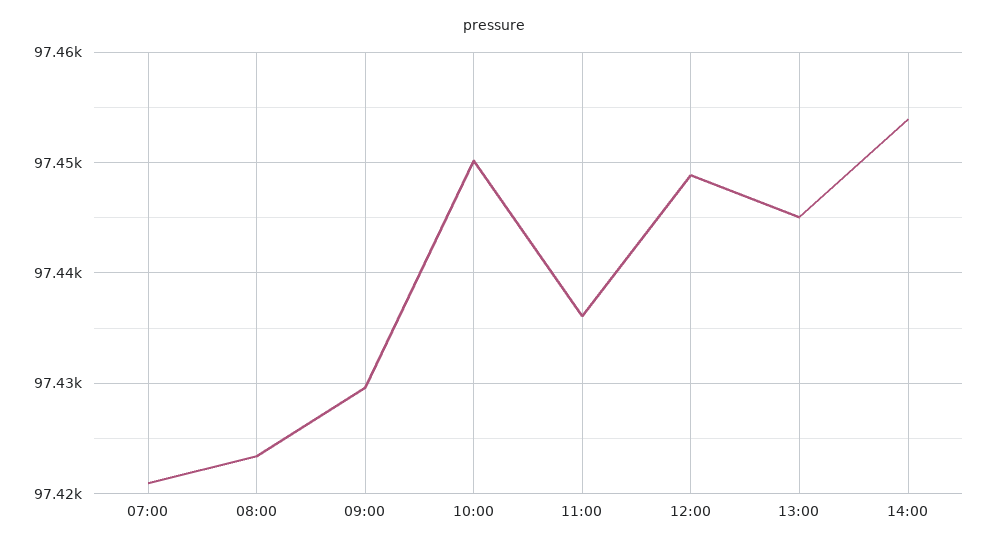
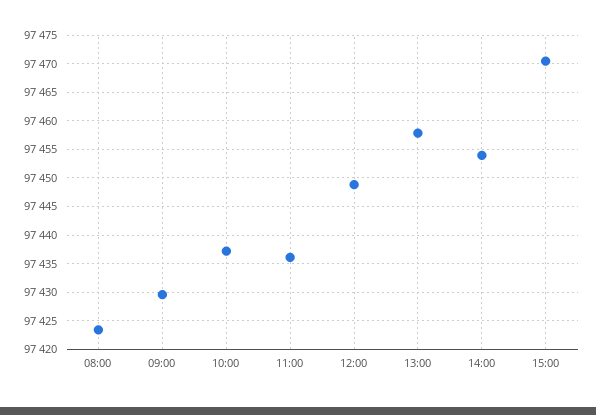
07:00: 97421 -> none
10:00: 97450 -> 97437.5
13:00: 97445 -> 97457.5
15:00: none -> 97470

